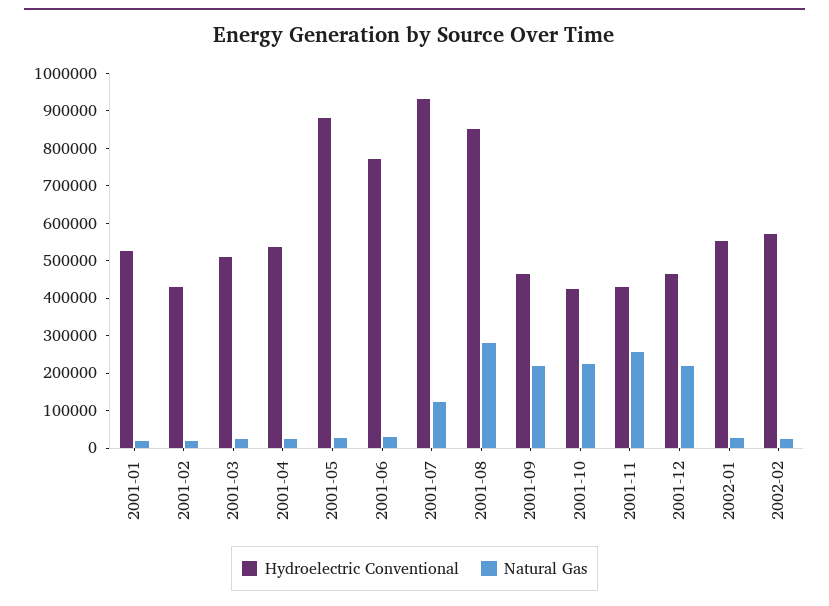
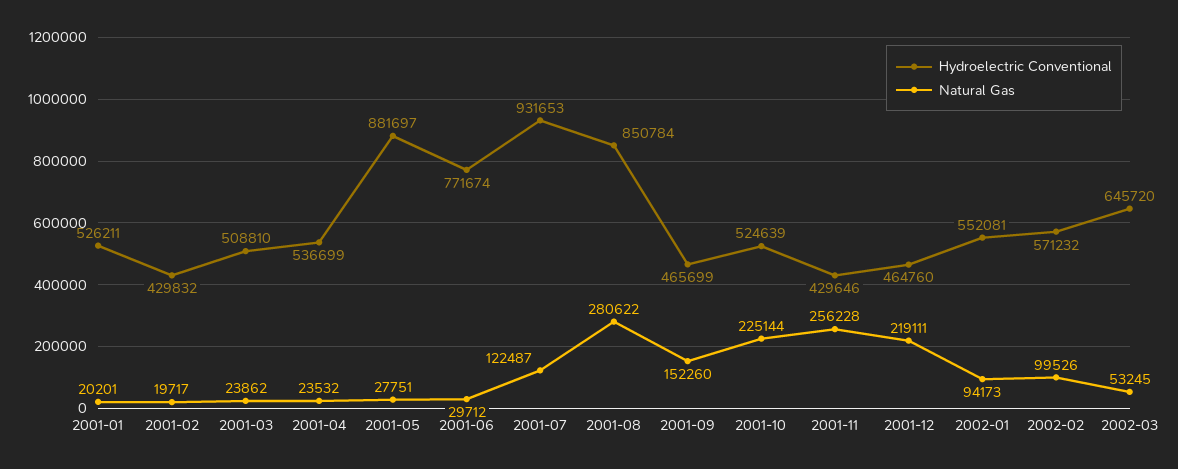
Natural Gas, 2001-09: 225000 -> 152260
Hydroelectric Conventional, 2001-10: 425000 -> 524639
Natural Gas, 2002-01: 25000 -> 94173
Natural Gas, 2002-02: 25000 -> 99526
Hydroelectric Conventional, 2002-03: none -> 645720
Natural Gas, 2002-03: none -> 53245

